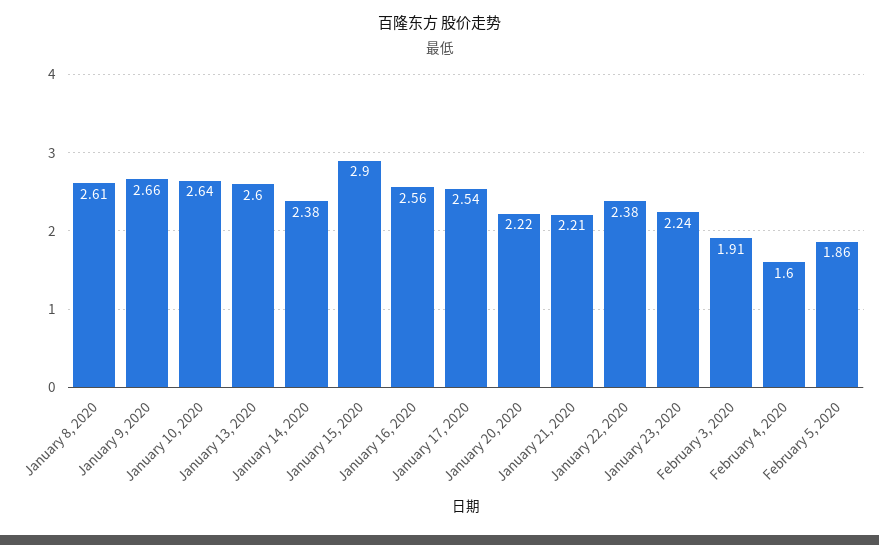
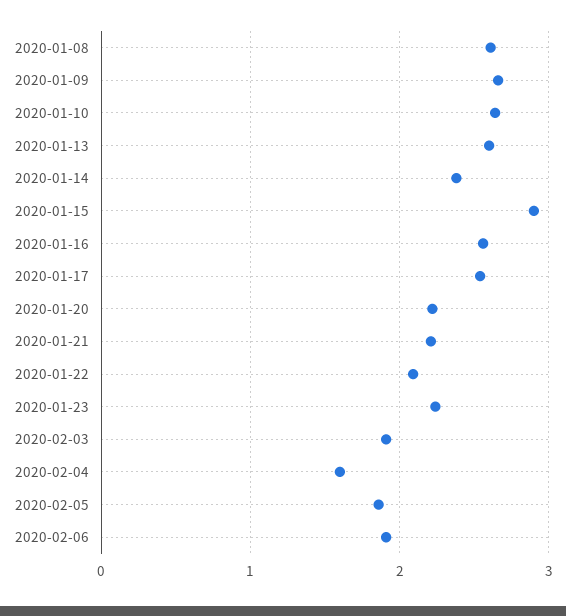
January 22, 2020: 2.38 -> 2.1
2020-02-06: none -> 1.9

